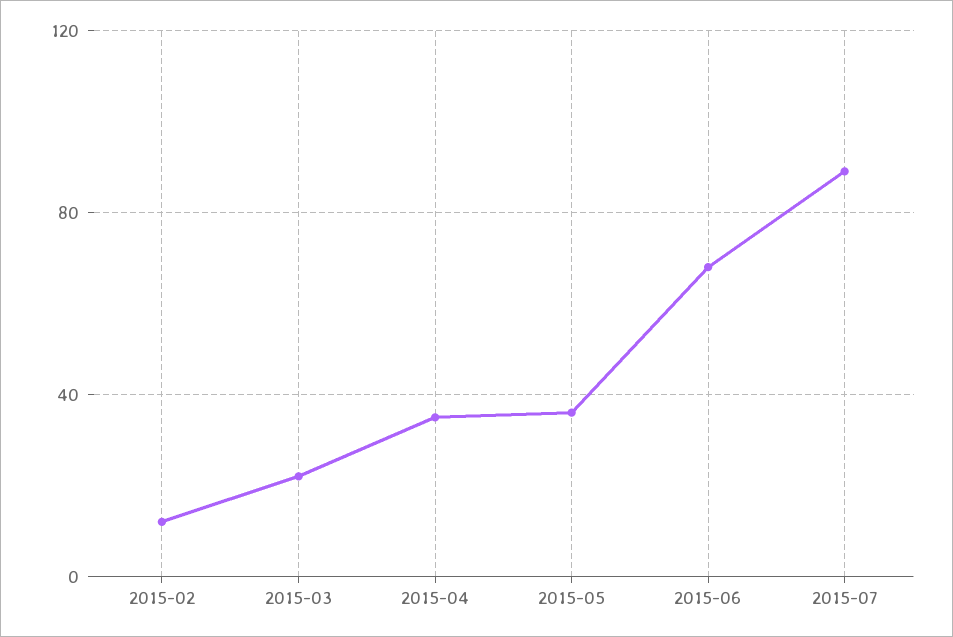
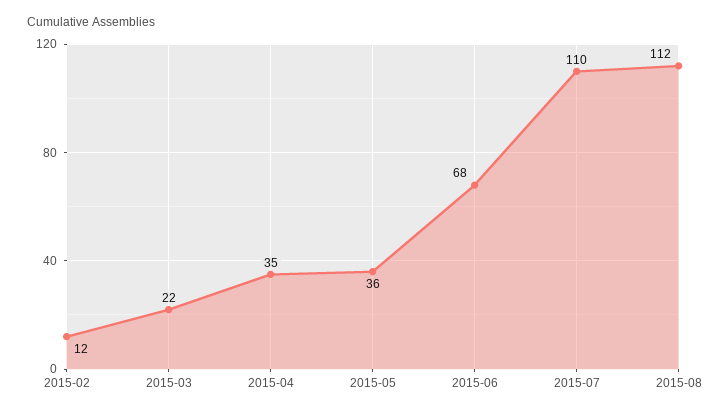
2015-07: 90 -> 110
2015-08: none -> 112

